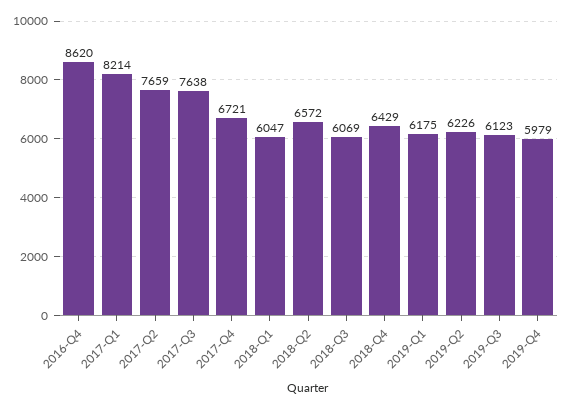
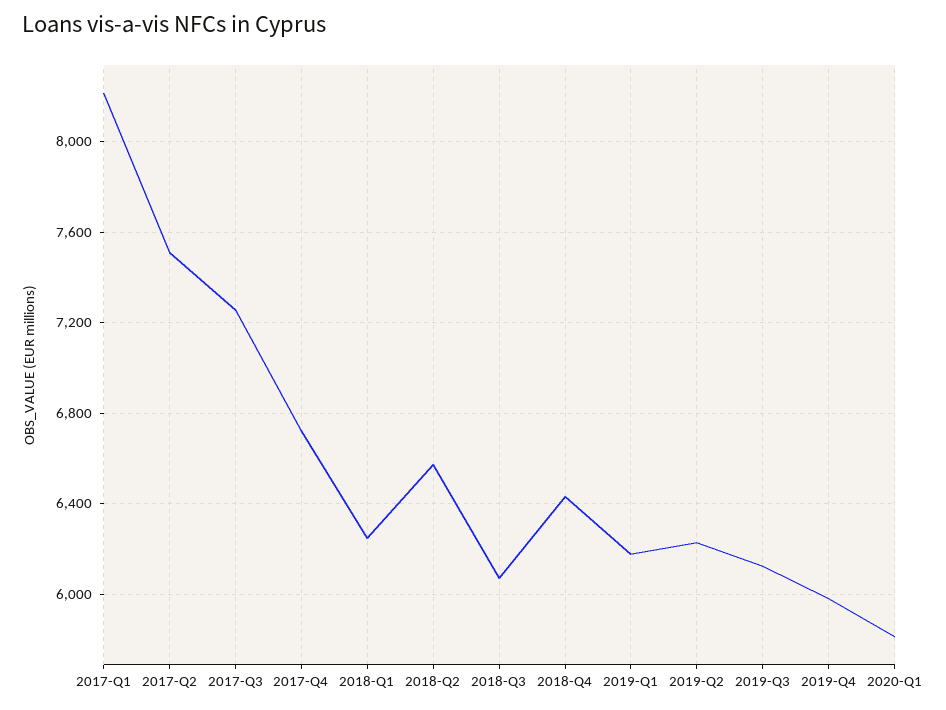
2016-Q4: 8620 -> none
2017-Q2: 7659 -> 7500
2017-Q3: 7638 -> 7250
2018-Q1: 6047 -> 6250
2020-Q1: none -> 5800

